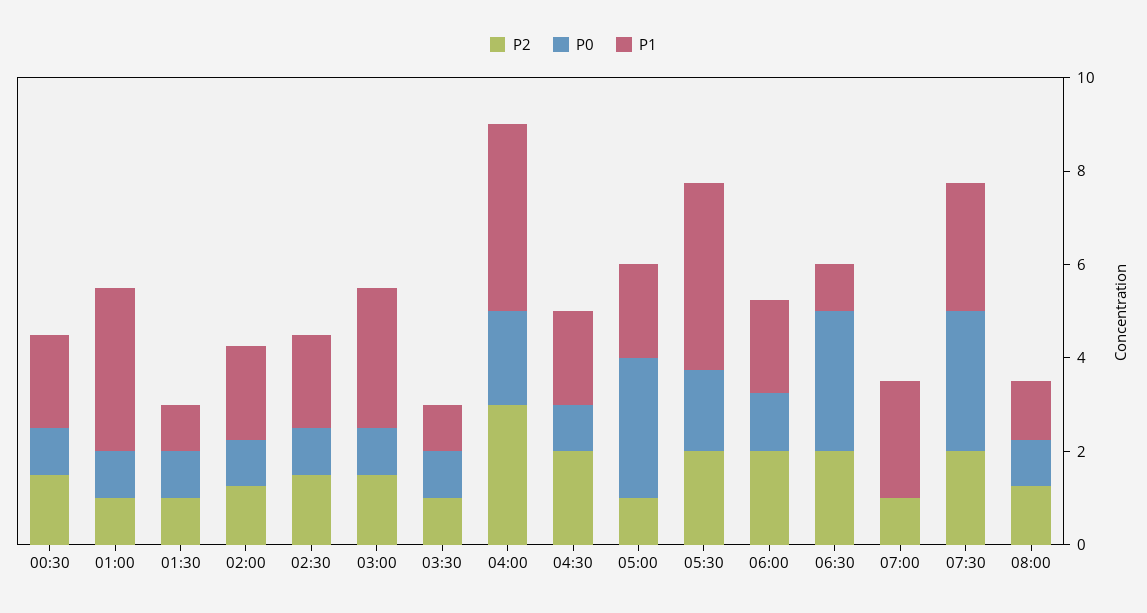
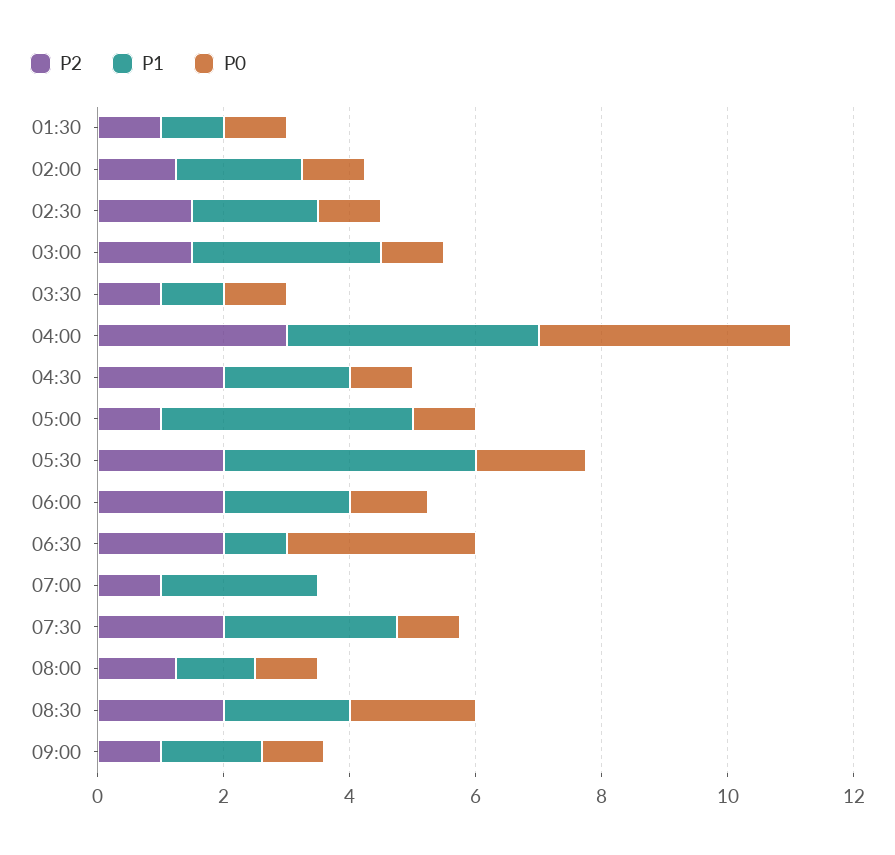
P2, 00:30: 1.5 -> none
P0, 00:30: 1 -> none
P1, 00:30: 2 -> none
P2, 01:00: 1 -> none
P0, 01:00: 1 -> none
P1, 01:00: 3.5 -> none
P0, 04:00: 2 -> 4
P0, 05:00: 3 -> 1
P1, 05:00: 2 -> 4
P0, 07:30: 3 -> 1
P2, 08:30: none -> 2
P1, 08:30: none -> 2
P0, 08:30: none -> 2
P2, 09:00: none -> 1
P1, 09:00: none -> 1.5
P0, 09:00: none -> 1

